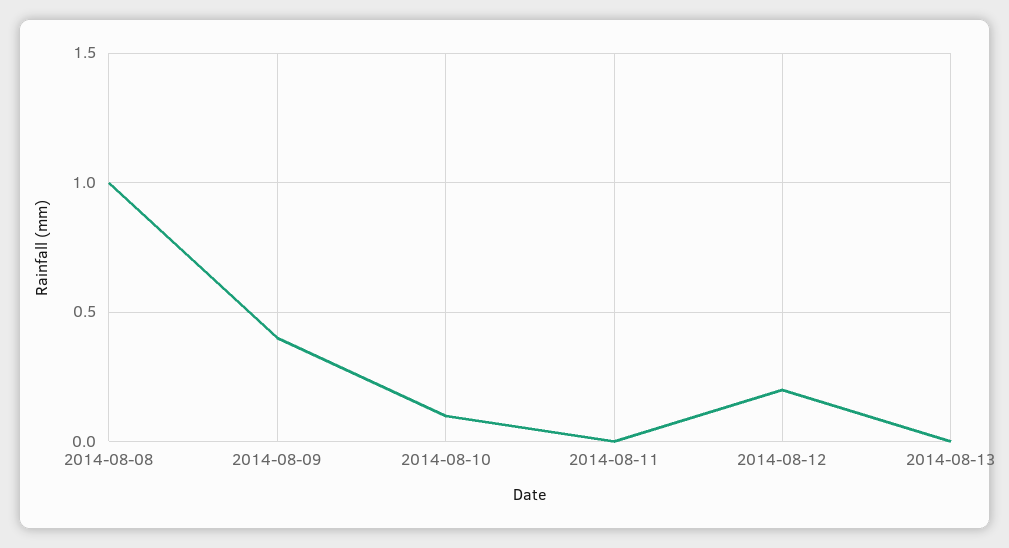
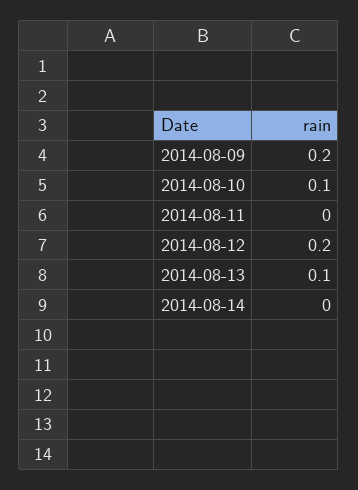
2014-08-08: 1 -> none
2014-08-09: 0.4 -> 0.2
2014-08-13: 0 -> 0.1
2014-08-14: none -> 0

